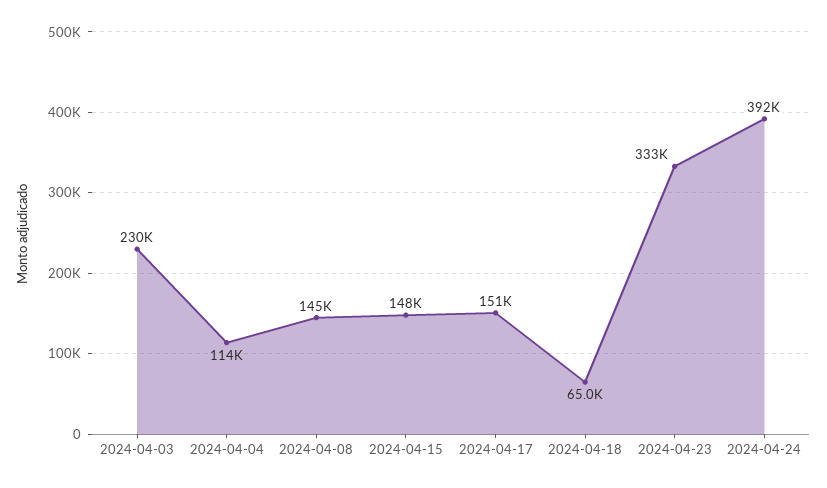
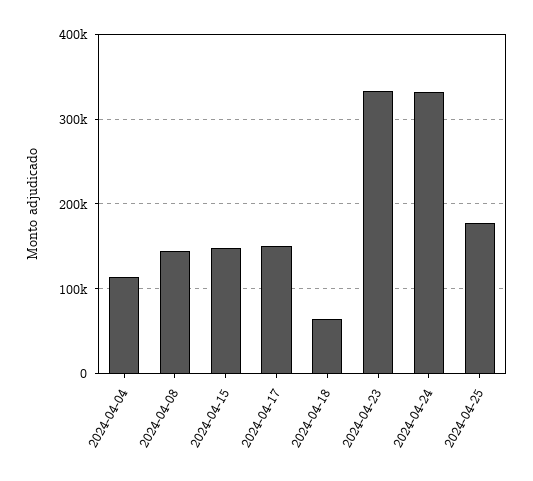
2024-04-03: 230000 -> none
2024-04-24: 392000 -> 330000
2024-04-25: none -> 180000

